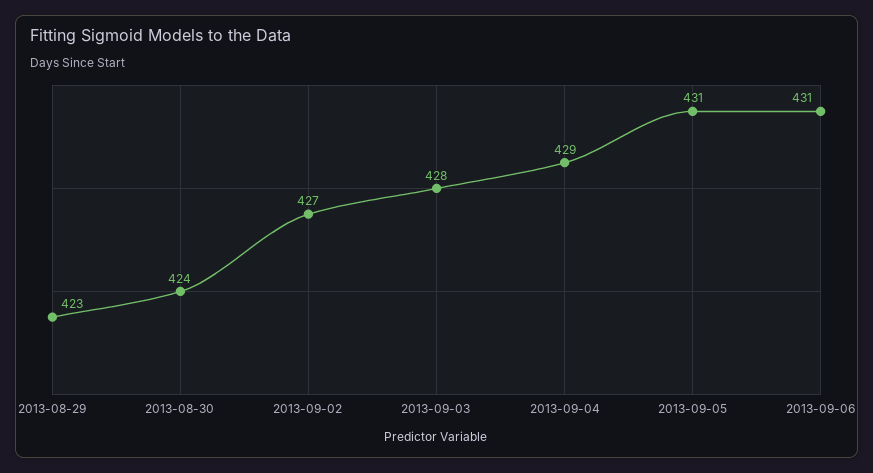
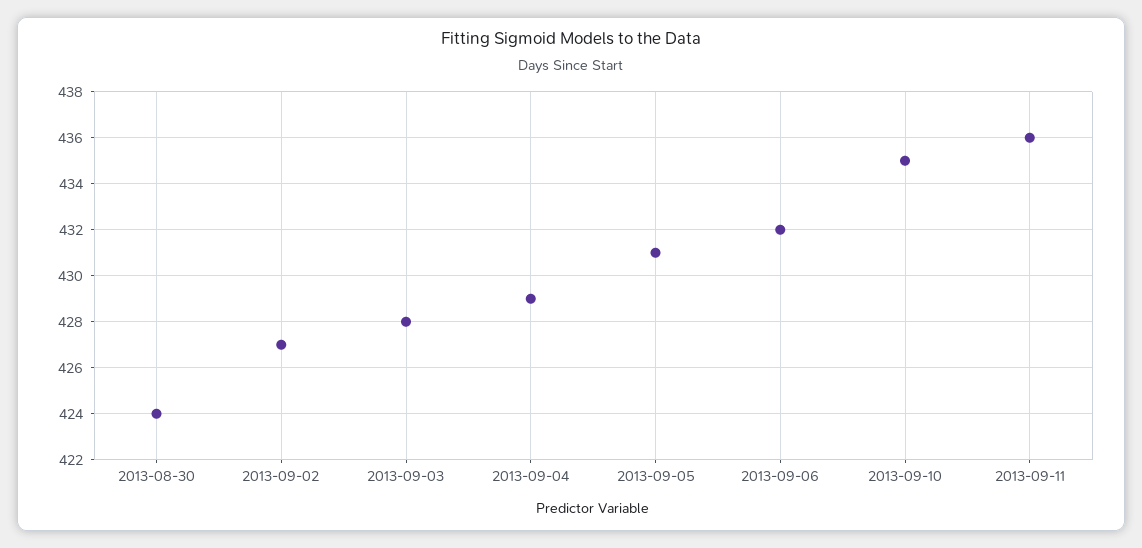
2013-08-29: 423 -> none
2013-09-06: 431 -> 432
2013-09-10: none -> 435
2013-09-11: none -> 436

